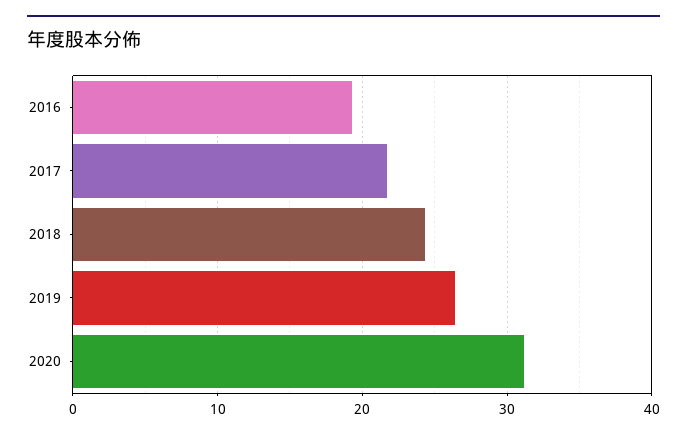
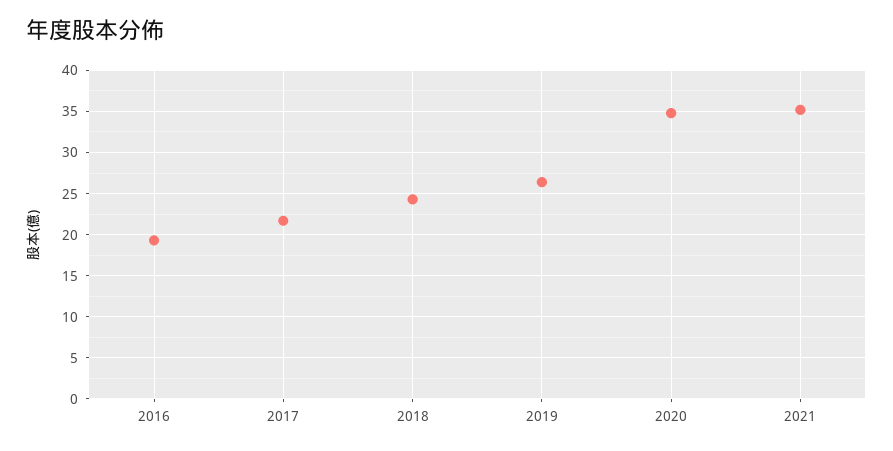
2020: 31 -> 35
2021: none -> 35

